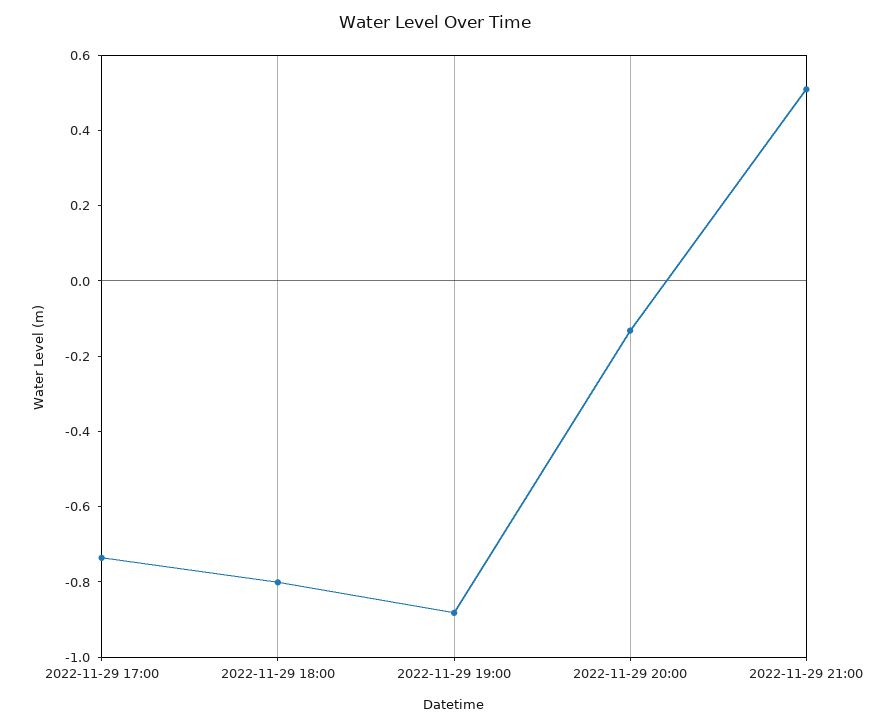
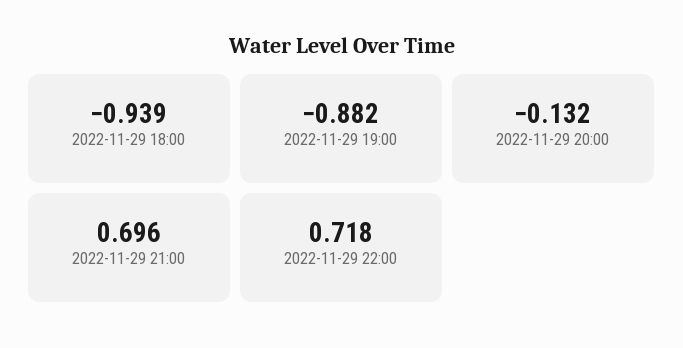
2022-11-29 17:00: -0.75 -> none
2022-11-29 18:00: -0.8 -> -0.939
2022-11-29 21:00: 0.5 -> 0.696
2022-11-29 22:00: none -> 0.718

